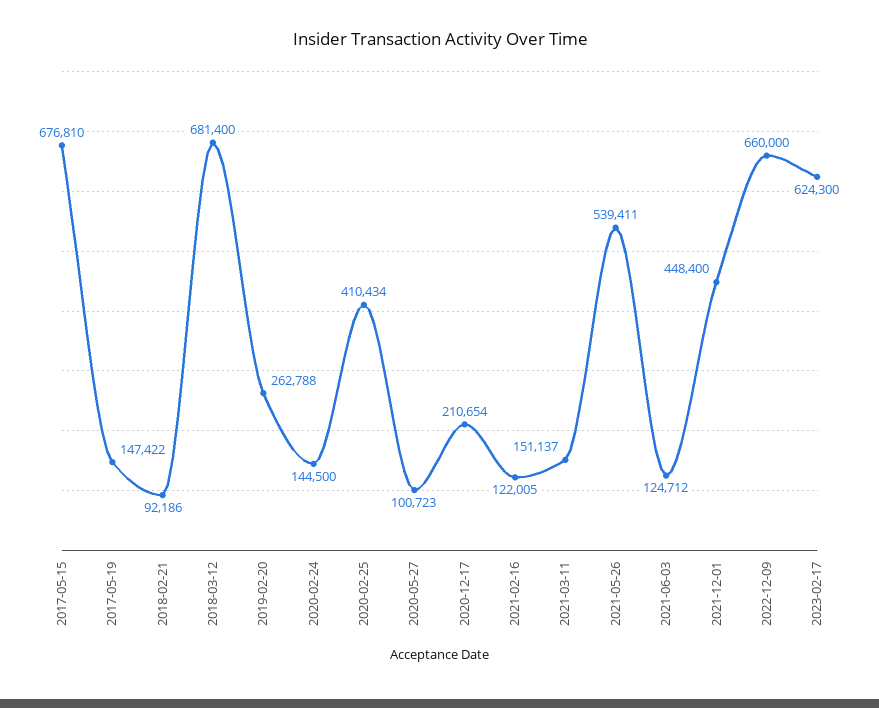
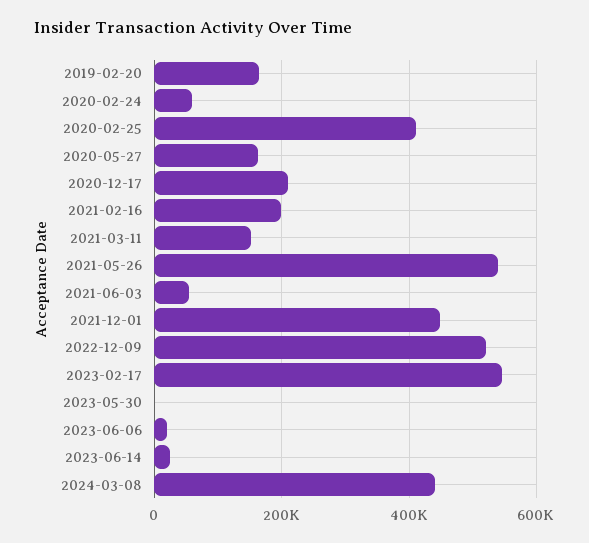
2017-05-15: 676810 -> none
2017-05-19: 147422 -> none
2018-02-21: 92186 -> none
2018-03-12: 681400 -> none
2019-02-20: 262788 -> 160000
2020-02-24: 144500 -> 60000
2020-05-27: 100723 -> 160000
2021-02-16: 122005 -> 200000
2021-06-03: 124712 -> 60000
2022-12-09: 660000 -> 520000
2023-02-17: 624300 -> 540000
2023-05-30: none -> 0
2023-06-06: none -> 20000
2023-06-14: none -> 20000
2024-03-08: none -> 440000

